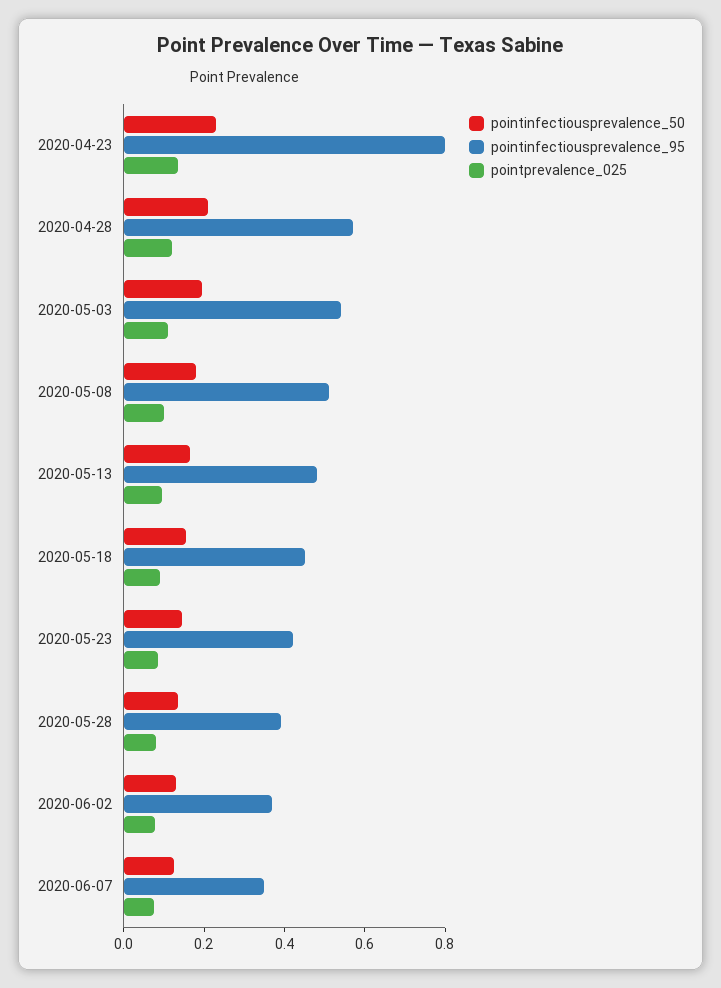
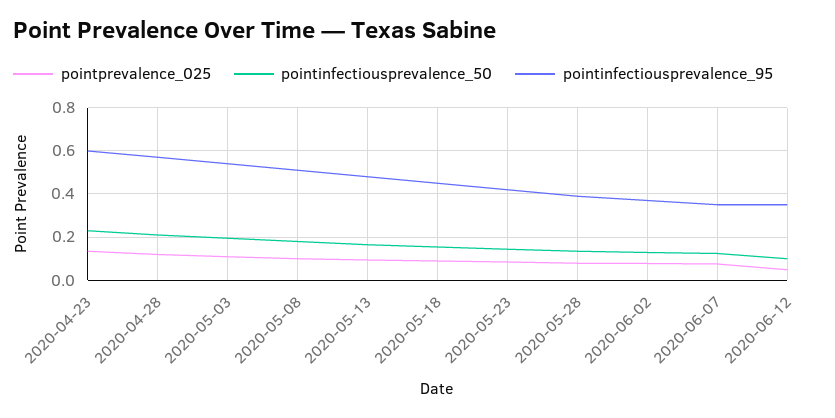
pointinfectiousprevalence_95, 2020-04-23: 0.8 -> 0.6
pointprevalence_025, 2020-06-12: none -> 0.05
pointinfectiousprevalence_50, 2020-06-12: none -> 0.1
pointinfectiousprevalence_95, 2020-06-12: none -> 0.35

